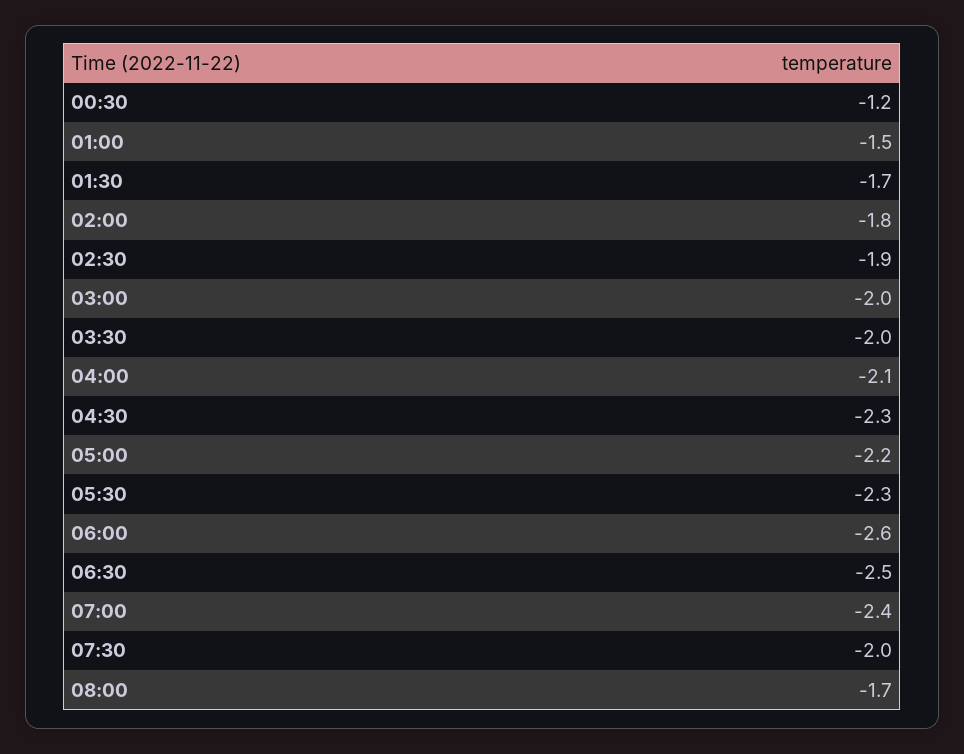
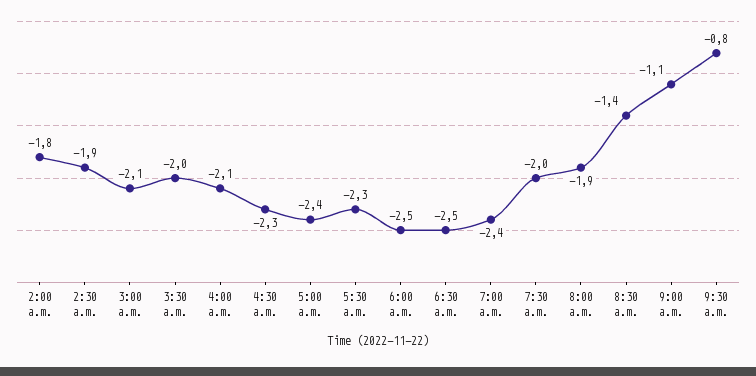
00:30: -1.2 -> none
01:00: -1.5 -> none
01:30: -1.7 -> none
03:00: -2 -> -2.1
05:00: -2.2 -> -2.4
06:00: -2.6 -> -2.5
08:00: -1.7 -> -1.9
8:30 a.m.: none -> -1.4
9:00 a.m.: none -> -1.1
9:30 a.m.: none -> -0.8

